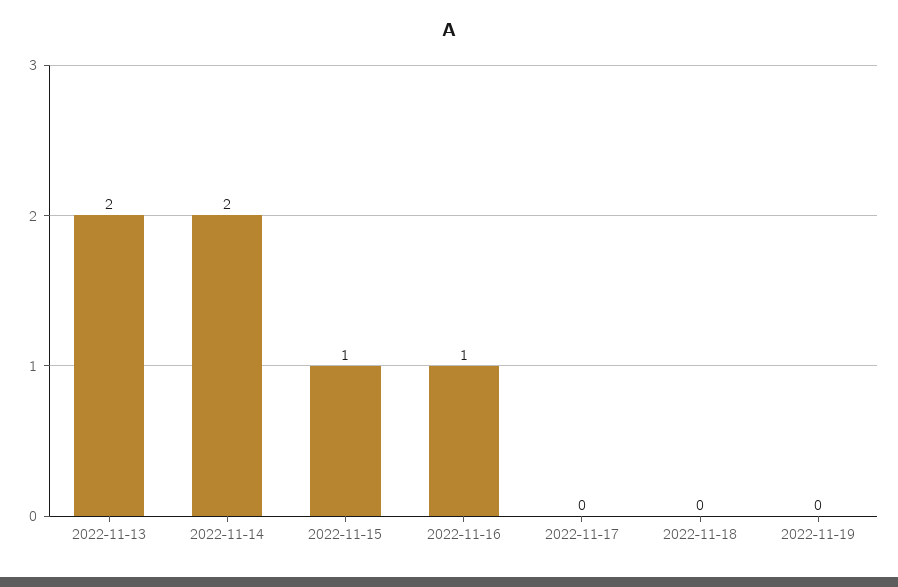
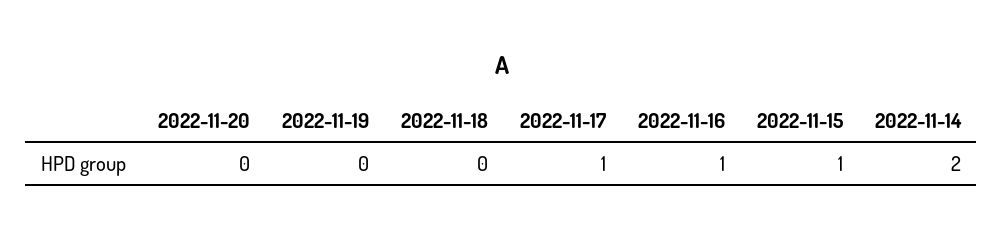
2022-11-13: 2 -> none
2022-11-17: 0 -> 1
2022-11-20: none -> 0

